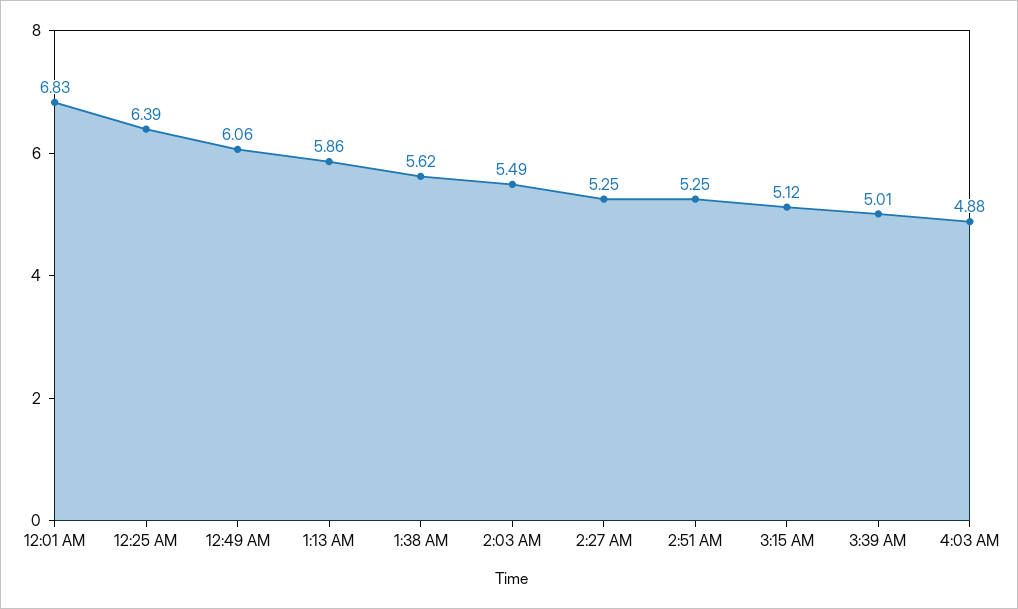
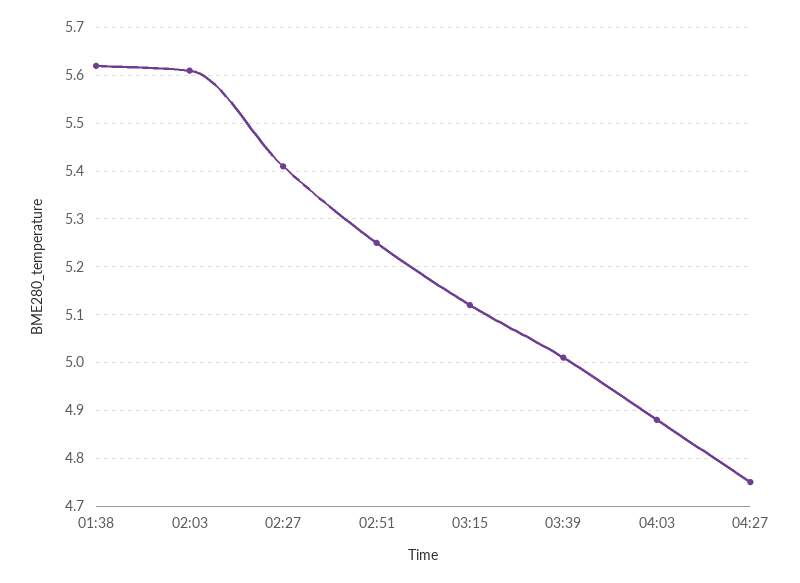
12:01 AM: 6.83 -> none
12:25 AM: 6.39 -> none
12:49 AM: 6.06 -> none
1:13 AM: 5.86 -> none
2:03 AM: 5.49 -> 5.6
2:27 AM: 5.25 -> 5.4
04:27: none -> 4.75

